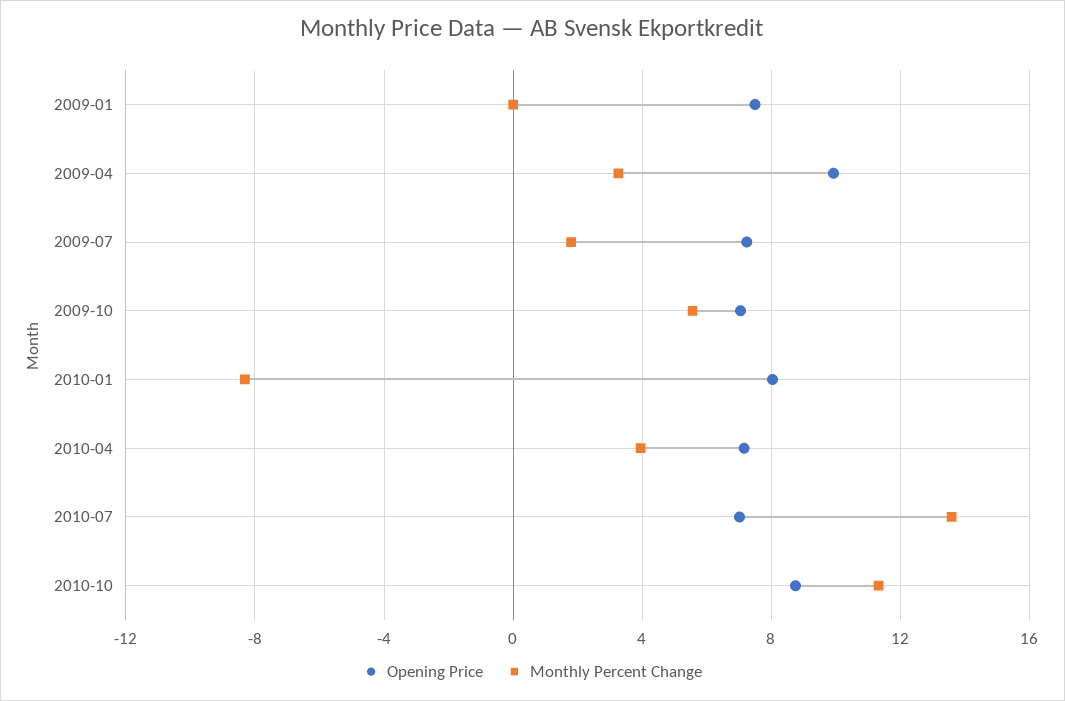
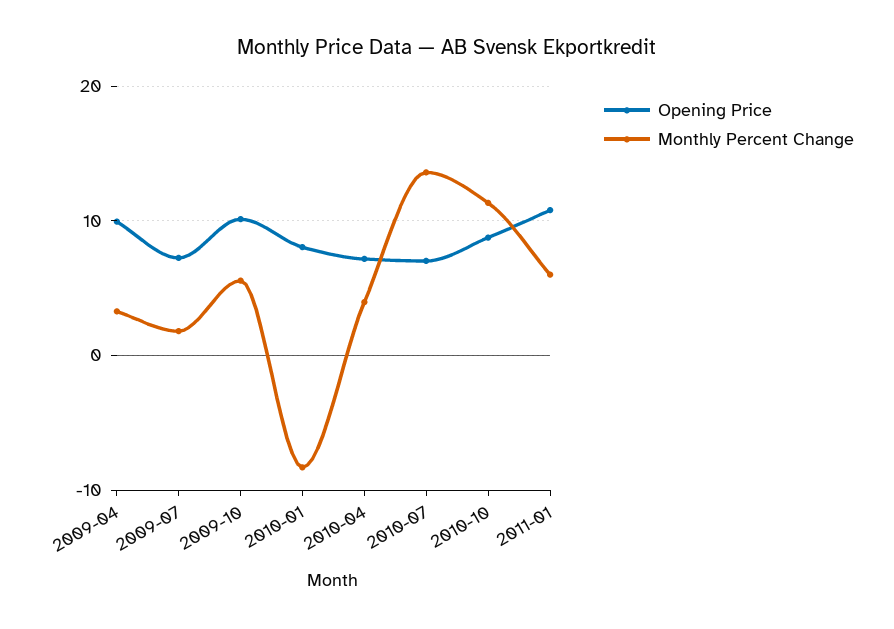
Opening Price, 2009-01: 7.5 -> none
Monthly Percent Change, 2009-01: 0 -> none
Opening Price, 2009-10: 7 -> 10
Opening Price, 2011-01: none -> 11
Monthly Percent Change, 2011-01: none -> 6

